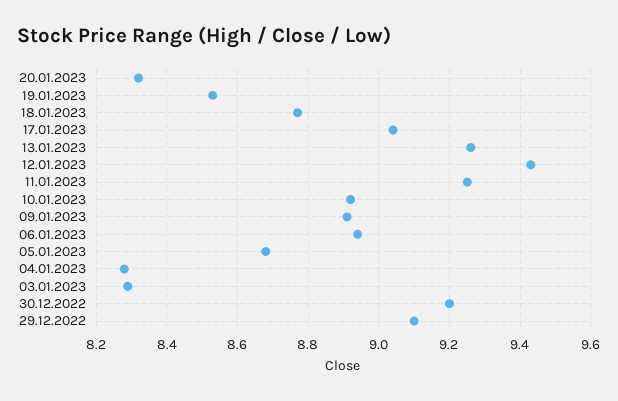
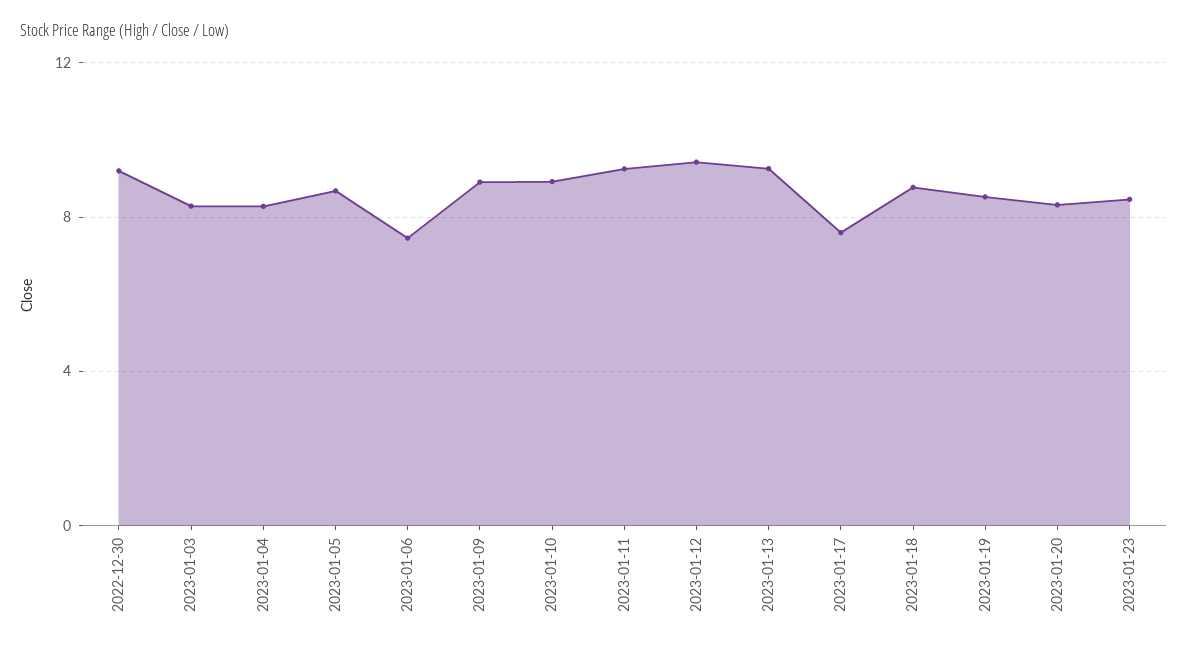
17.01.2023: 9.05 -> 7.5
06.01.2023: 8.95 -> 7.5
29.12.2022: 9.1 -> none
2023-01-23: none -> 8.5

